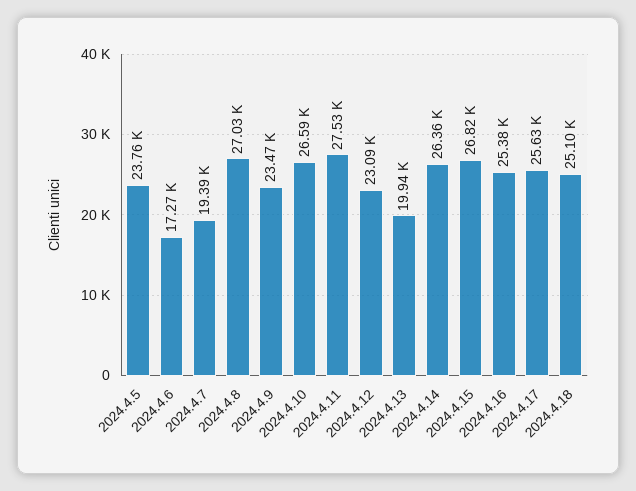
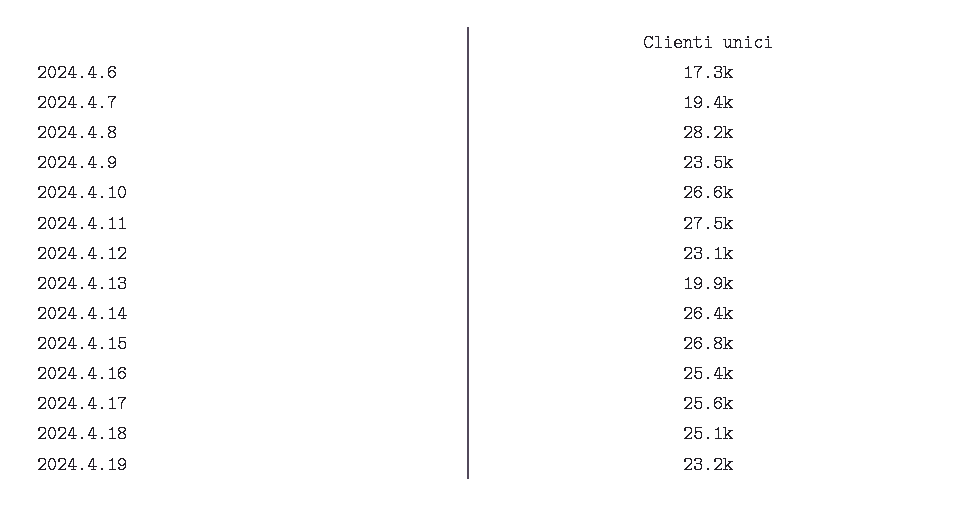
2024.4.5: 23760 -> none
2024.4.8: 27030 -> 28200
2024.4.19: none -> 23200

